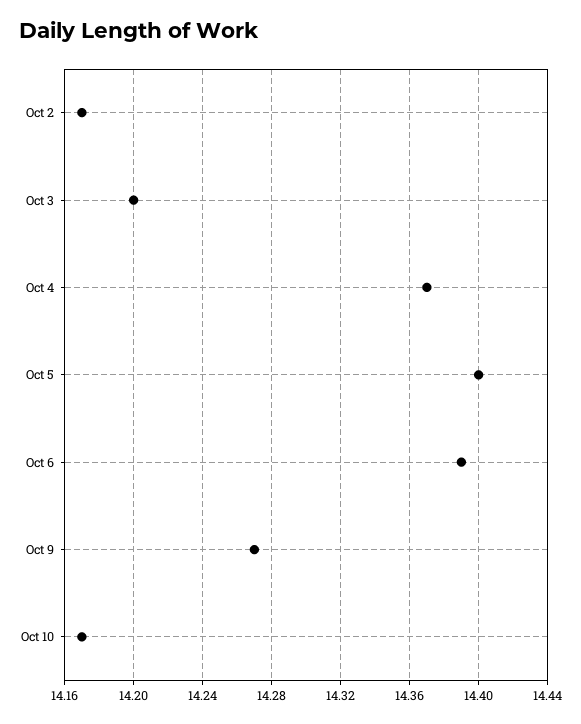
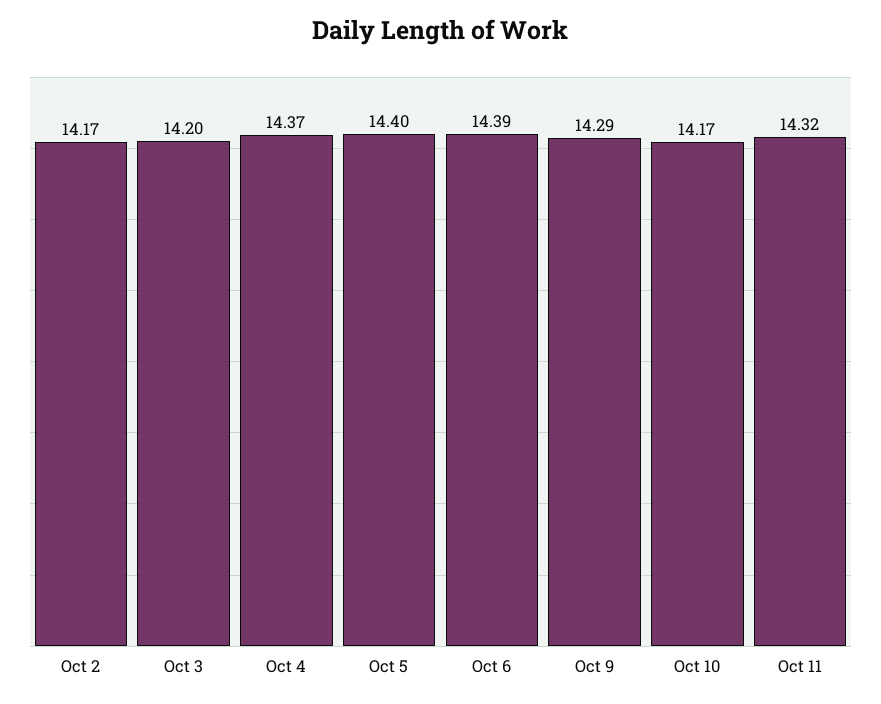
Oct 9: 14.27 -> 14.29
Oct 11: none -> 14.32

